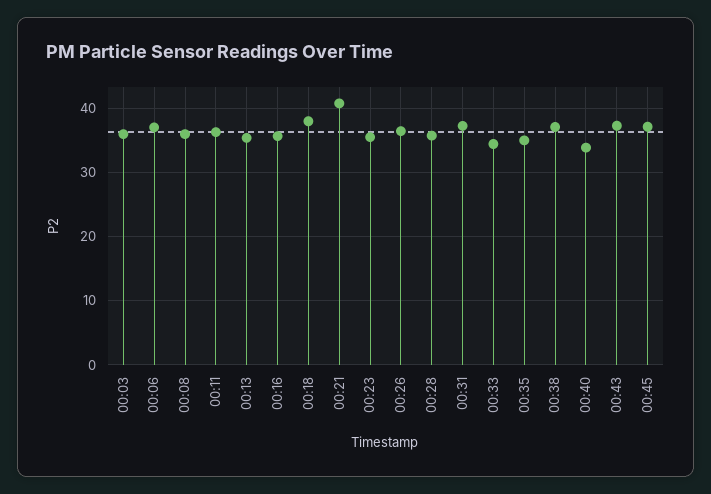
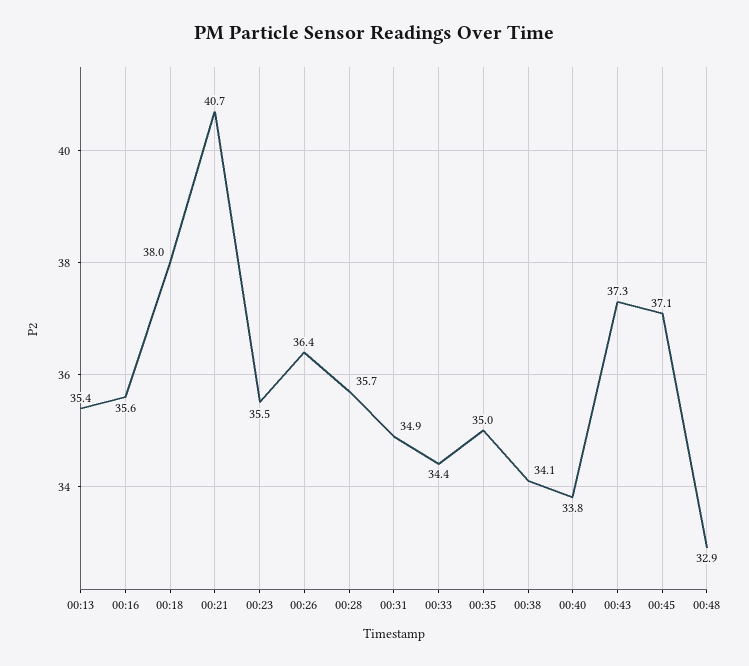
00:03: 36 -> none
00:06: 37 -> none
00:08: 36 -> none
00:11: 36 -> none
00:31: 37 -> 34.9
00:38: 37 -> 34.1
00:48: none -> 32.9

